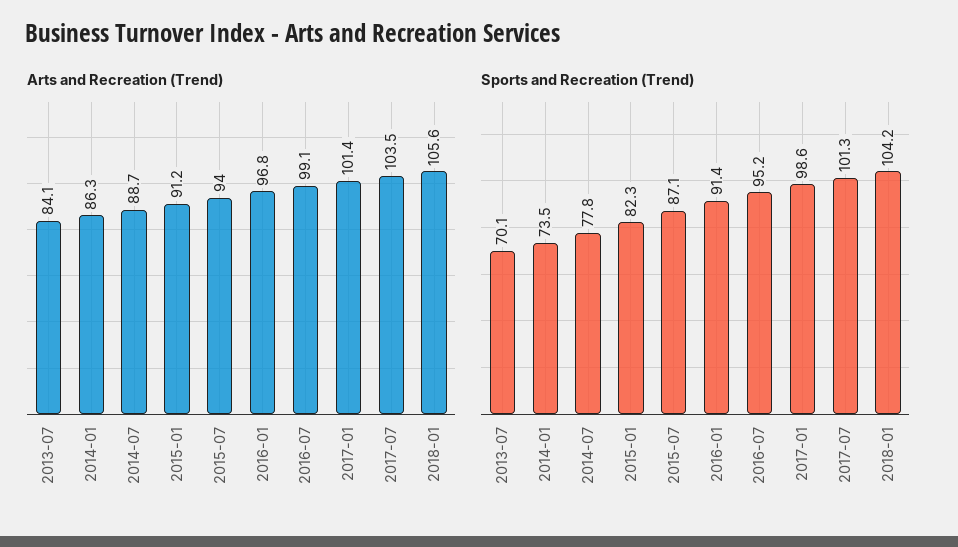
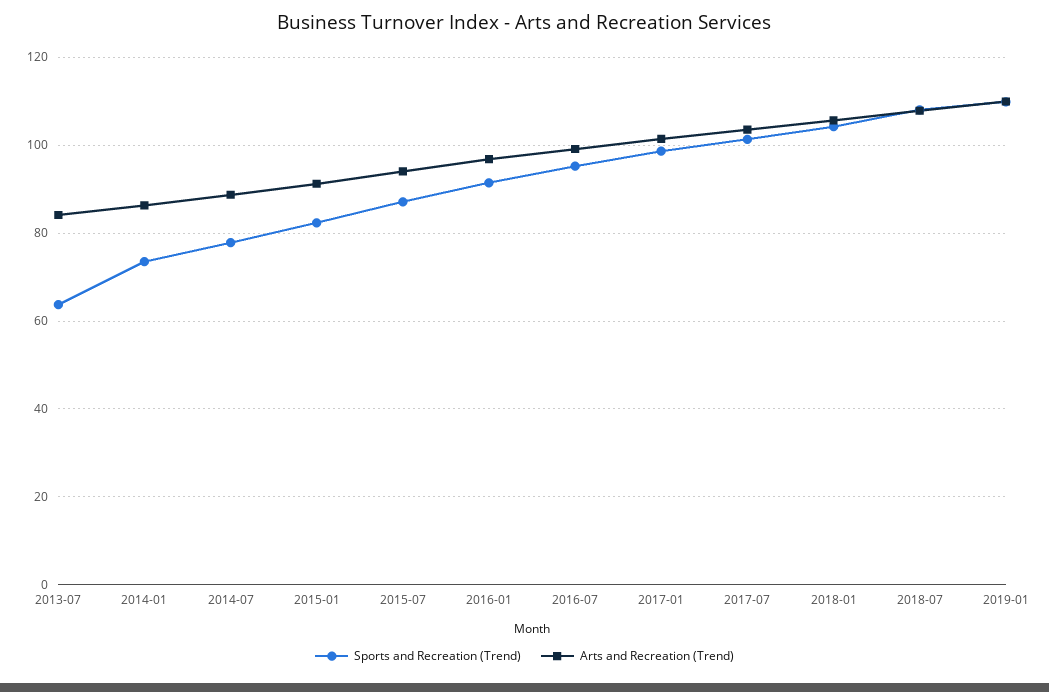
Sports and Recreation (Trend), 2013-07: 70.1 -> 64
Sports and Recreation (Trend), 2018-07: none -> 108
Arts and Recreation (Trend), 2018-07: none -> 108
Sports and Recreation (Trend), 2019-01: none -> 110
Arts and Recreation (Trend), 2019-01: none -> 110

